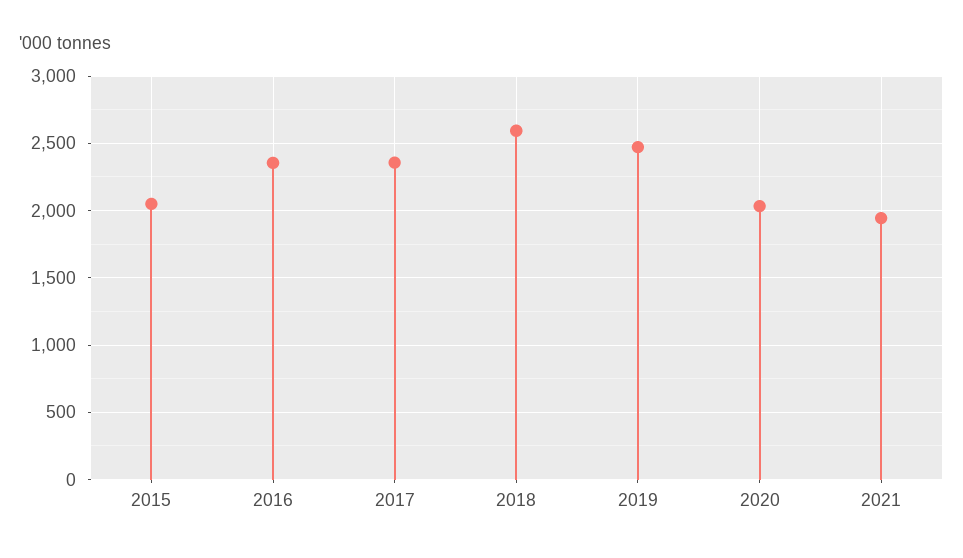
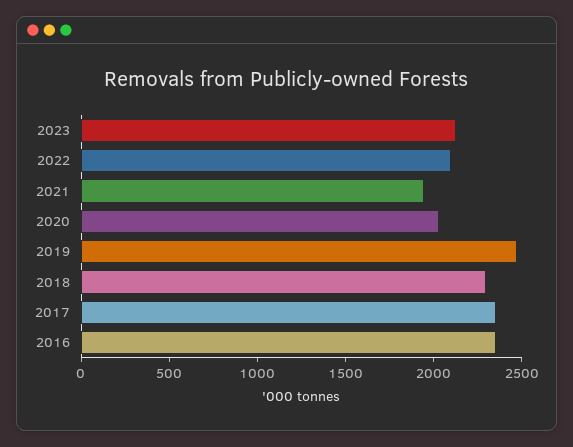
2015: 2050 -> none
2018: 2600 -> 2300
2023: none -> 2100
2022: none -> 2100

